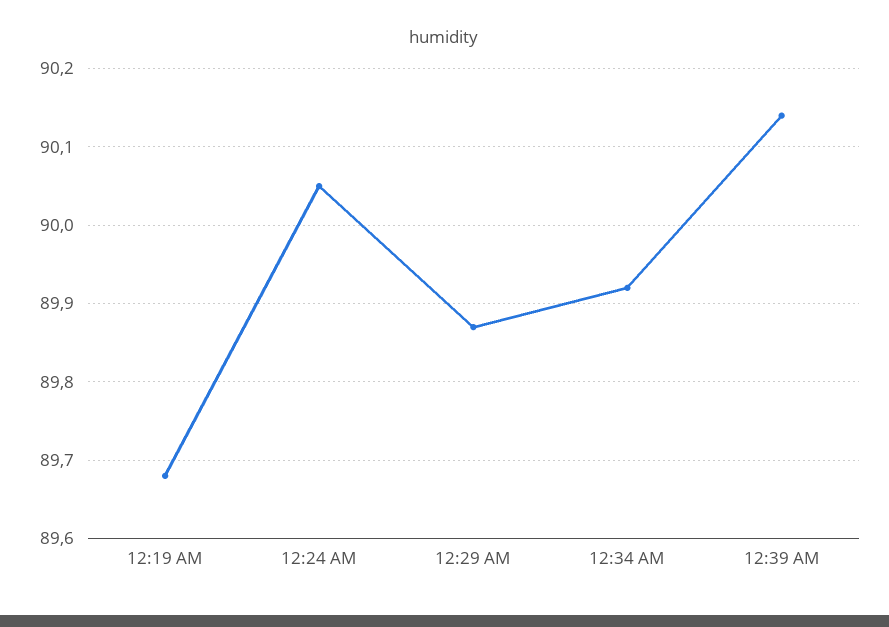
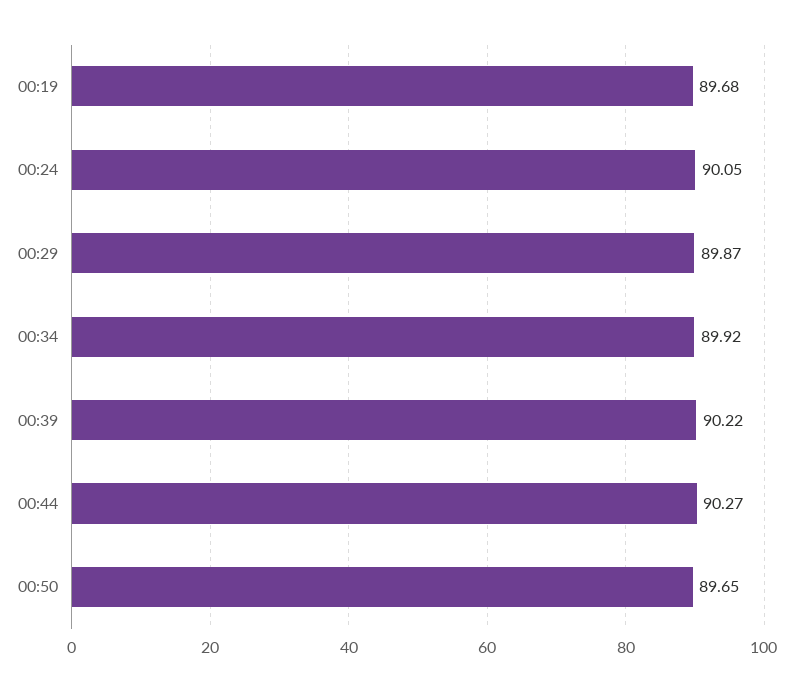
12:39 AM: 90.14 -> 90.22
00:44: none -> 90.27
00:50: none -> 89.65

